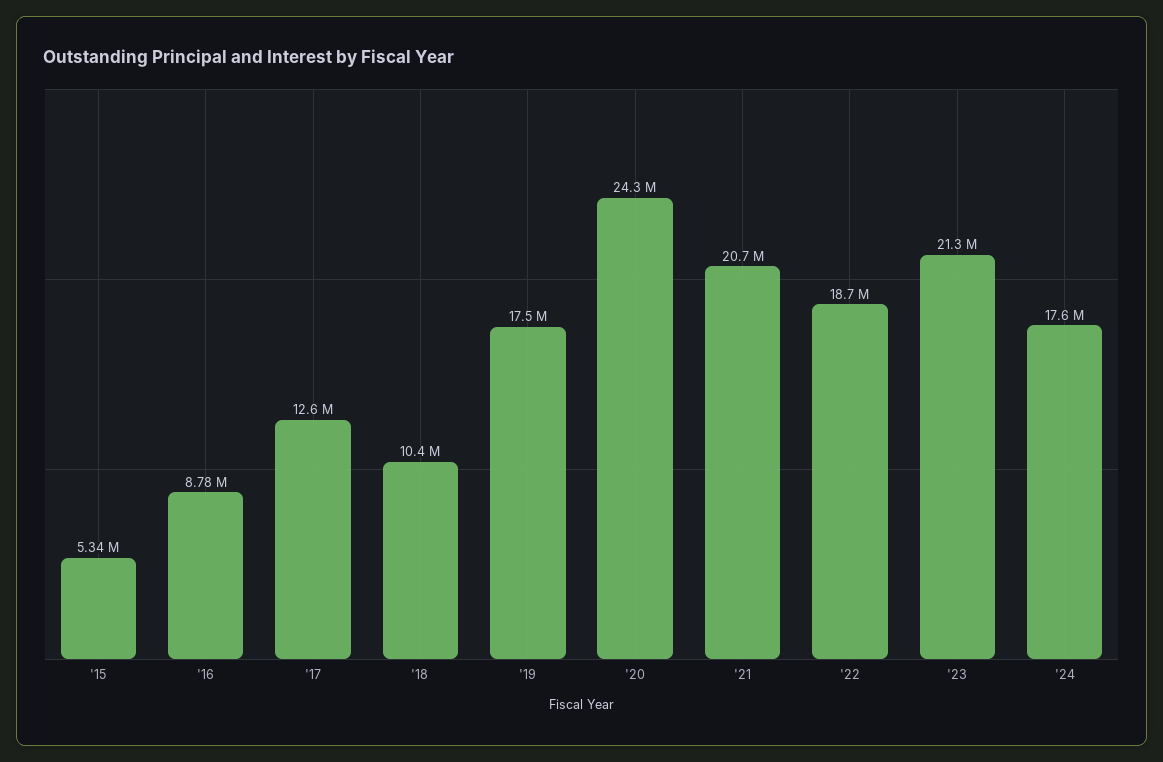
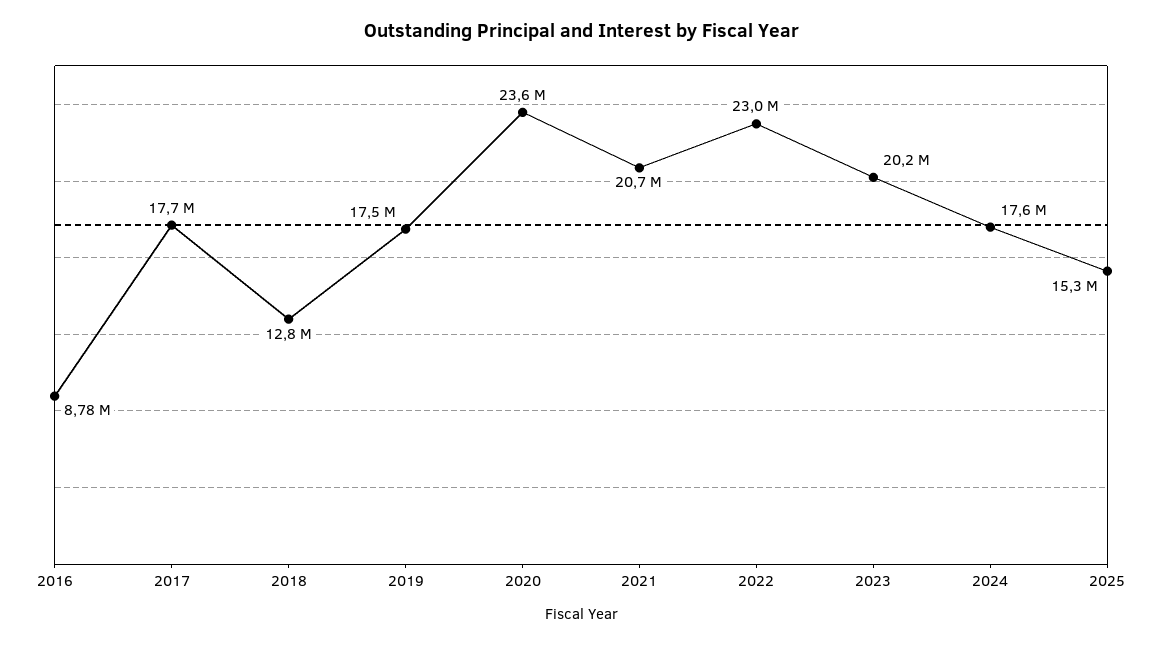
'15: 5340000 -> none
'17: 12600000 -> 17700000
'18: 10400000 -> 12800000
'20: 24300000 -> 23600000
'22: 18700000 -> 23000000
'23: 21300000 -> 20200000
2025: none -> 15300000

